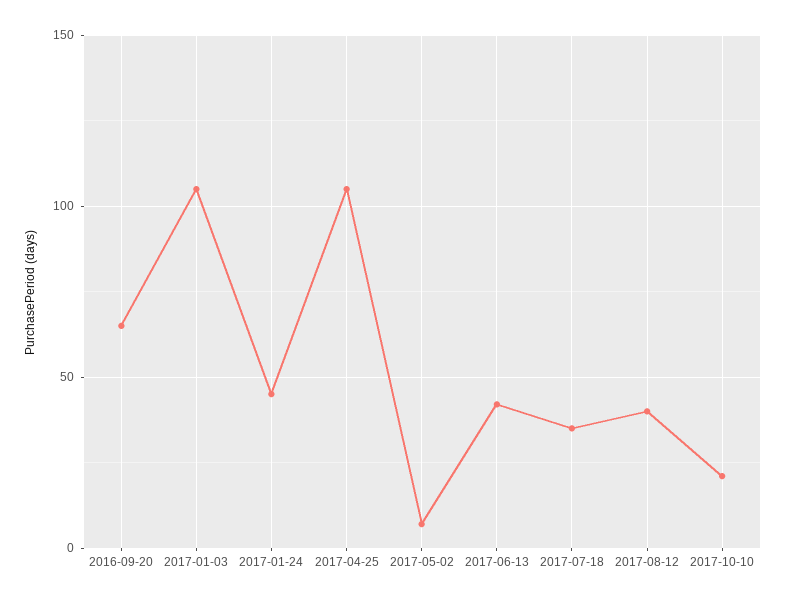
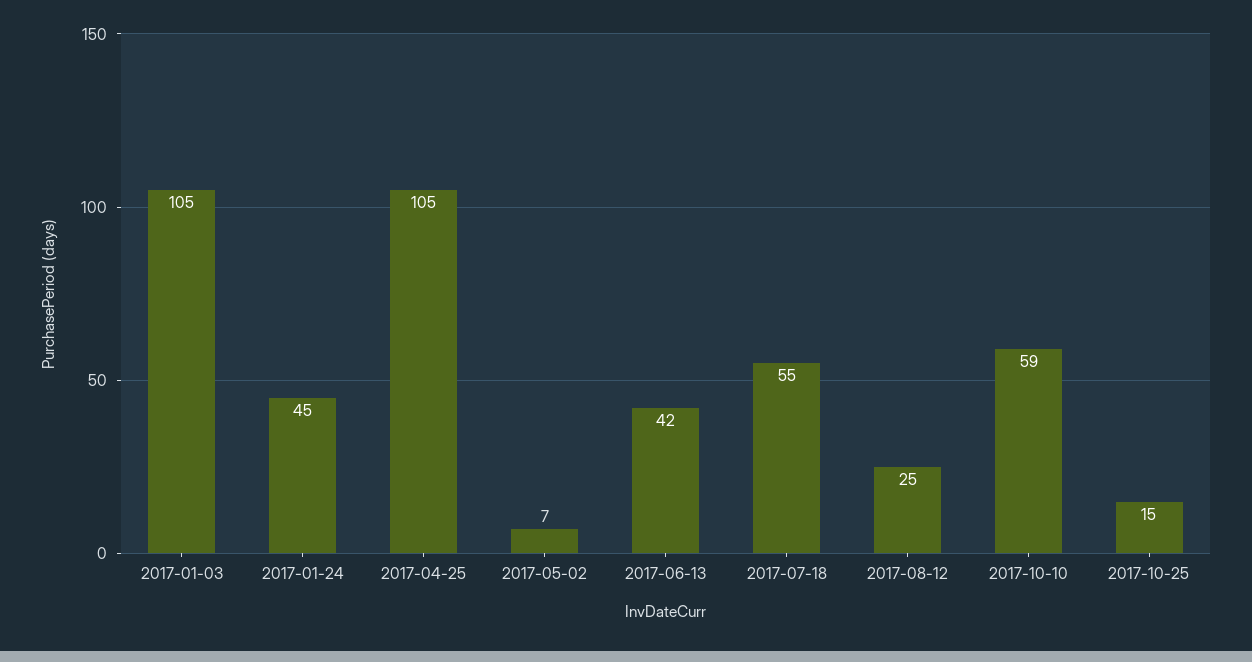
2016-09-20: 65 -> none
2017-07-18: 35 -> 55
2017-08-12: 40 -> 25
2017-10-10: 20 -> 59
2017-10-25: none -> 15

